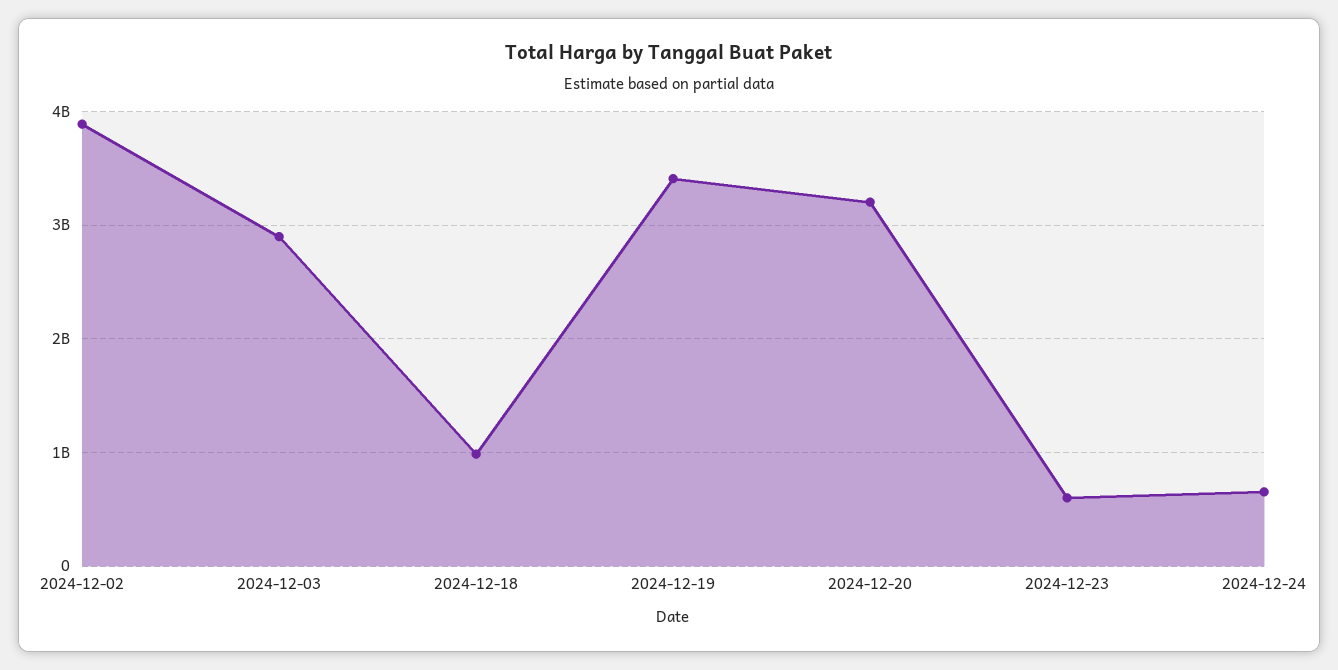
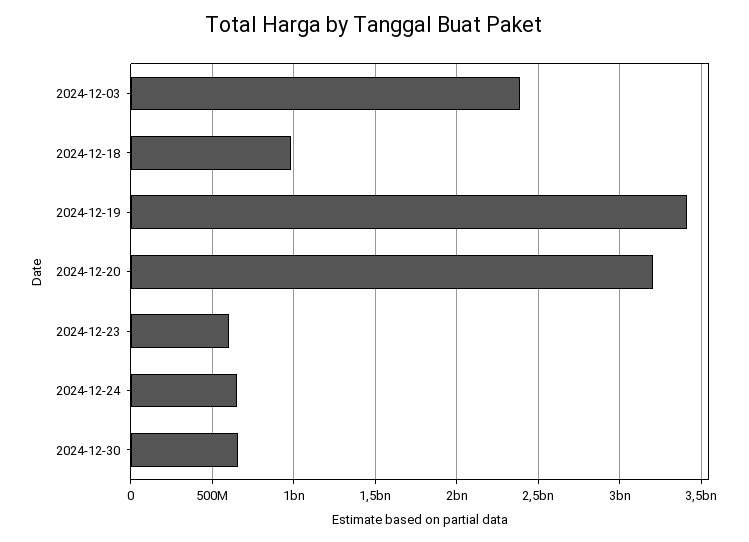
2024-12-02: 3900000000 -> none
2024-12-03: 2900000000 -> 2400000000
2024-12-30: none -> 650000000

